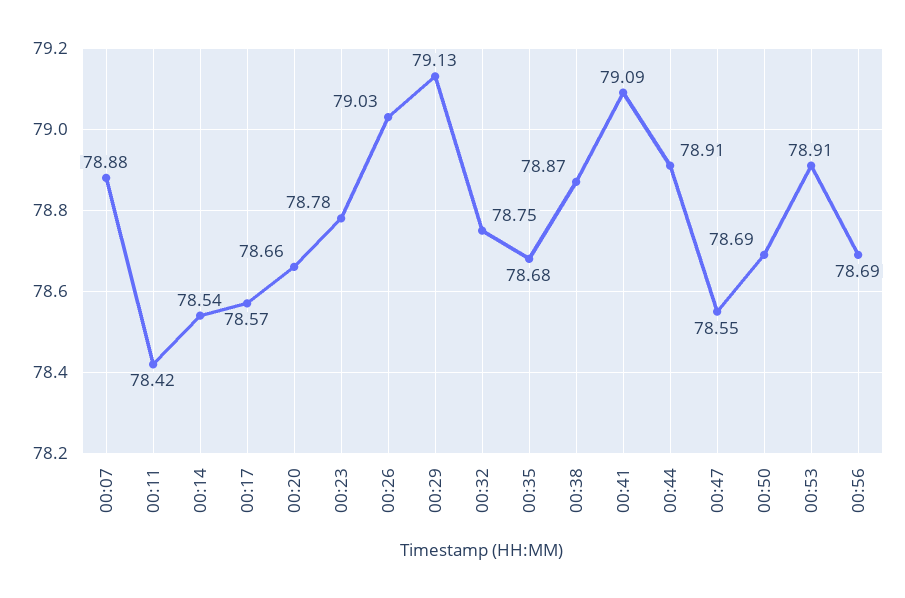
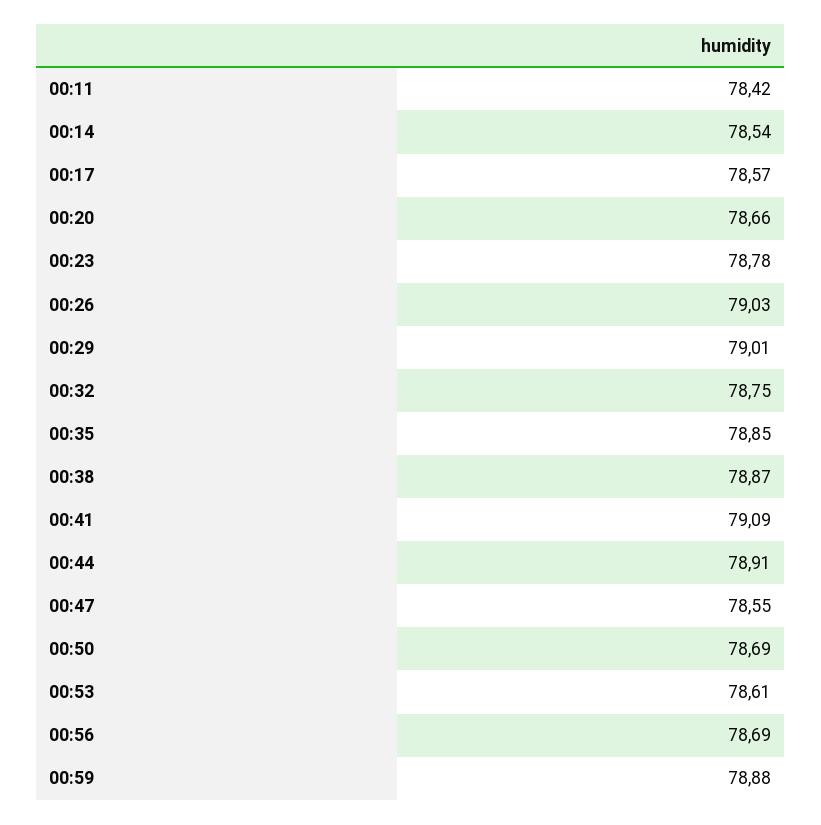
00:07: 78.88 -> none
00:29: 79.13 -> 79.01
00:35: 78.68 -> 78.85
00:53: 78.91 -> 78.61
00:59: none -> 78.88

